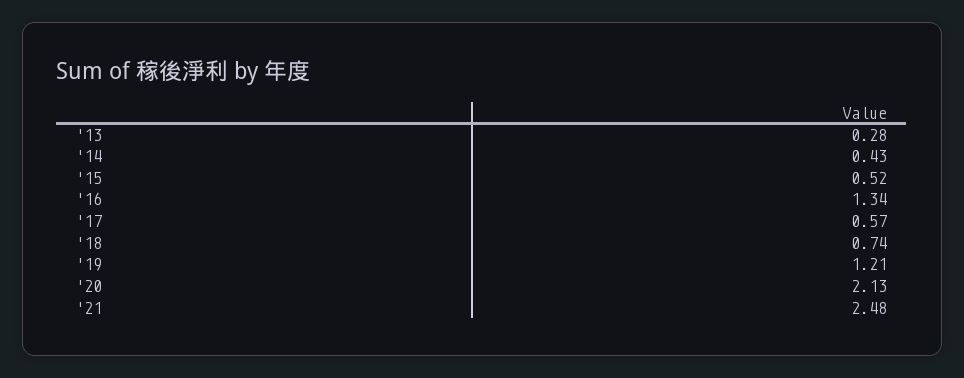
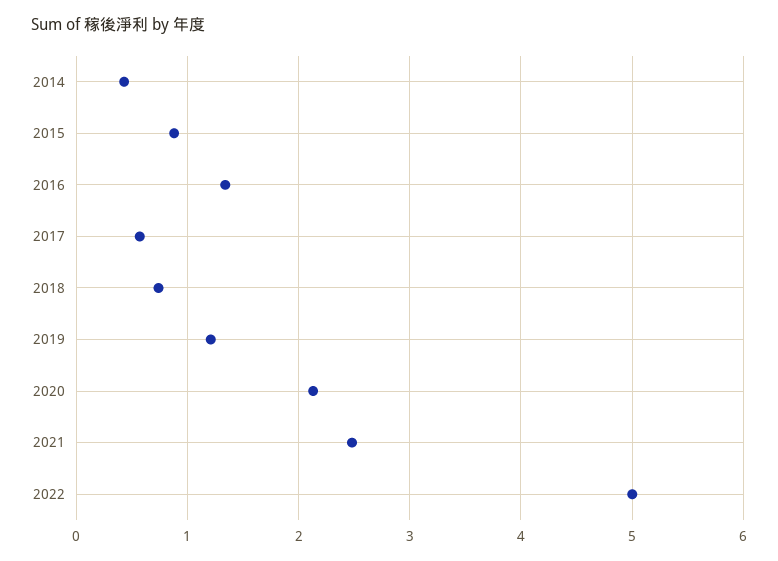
'13: 0.28 -> none
'15: 0.52 -> 0.9
2022: none -> 5

